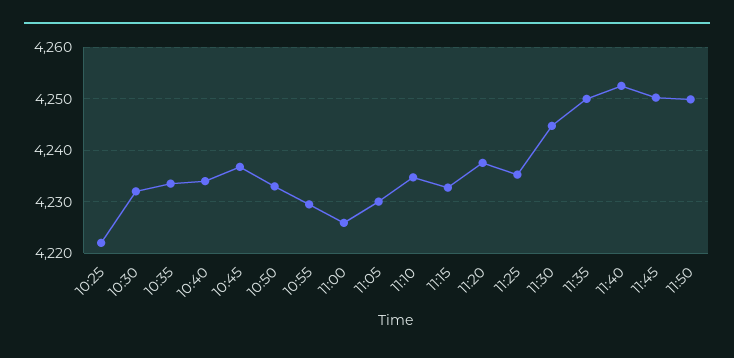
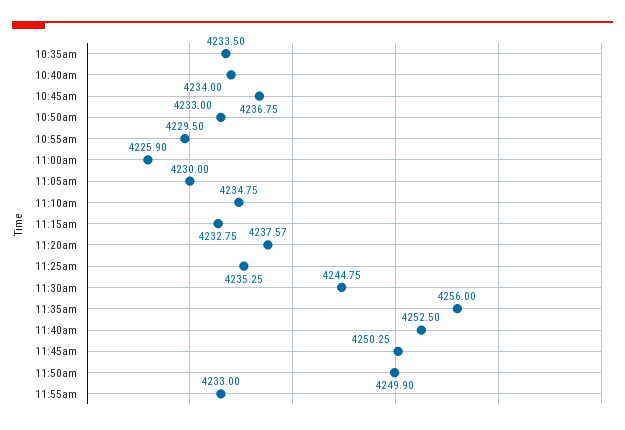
10:25: 4222 -> none
10:30: 4232 -> none
11:35: 4250 -> 4256
11:55am: none -> 4233

